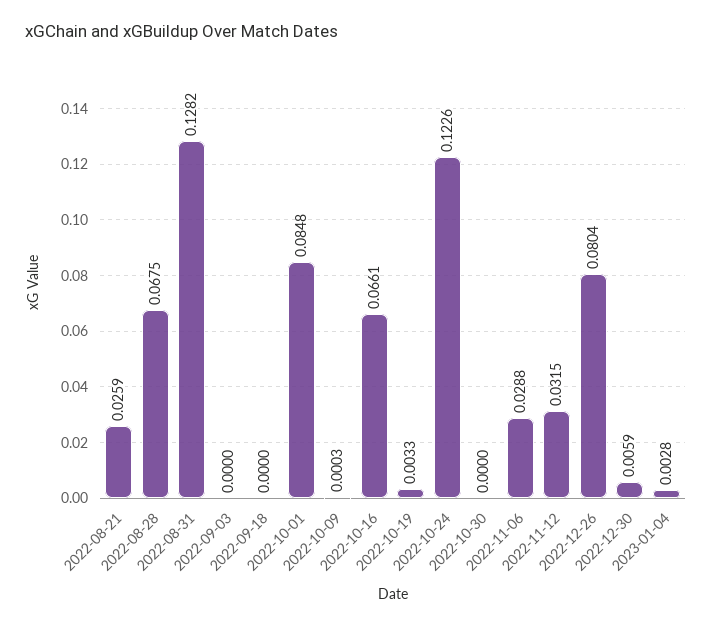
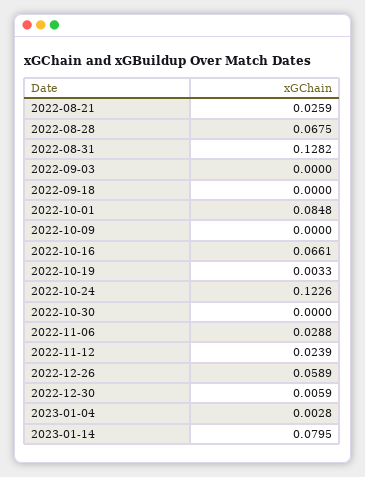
2022-10-09: 0.0003 -> 0
2022-11-12: 0.0315 -> 0.0239
2022-12-26: 0.0804 -> 0.0589
2023-01-14: none -> 0.0795

